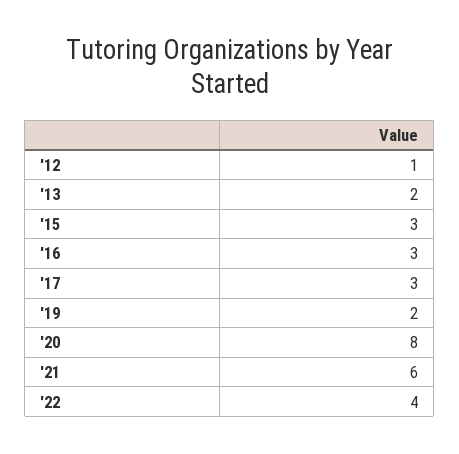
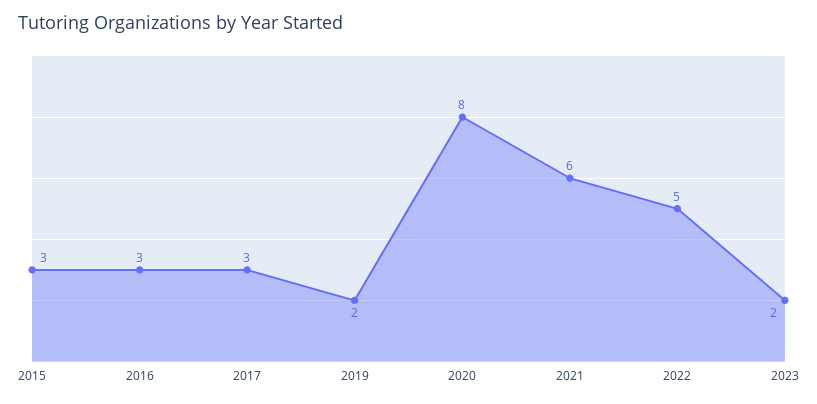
'12: 1 -> none
'13: 2 -> none
'22: 4 -> 5
2023: none -> 2

